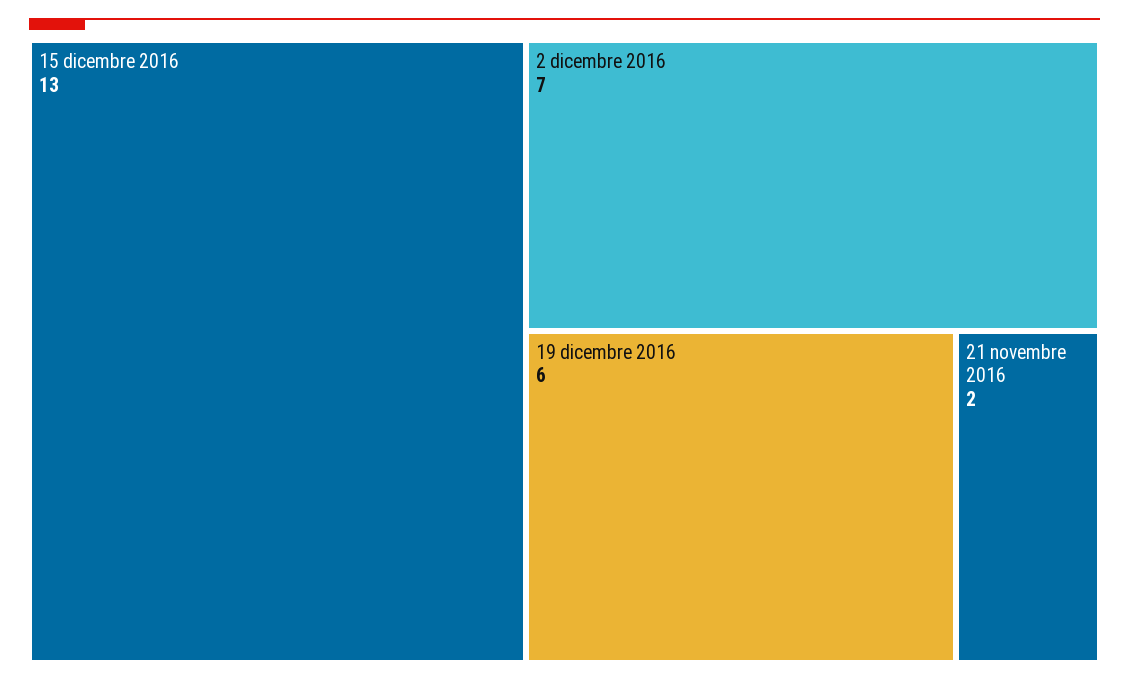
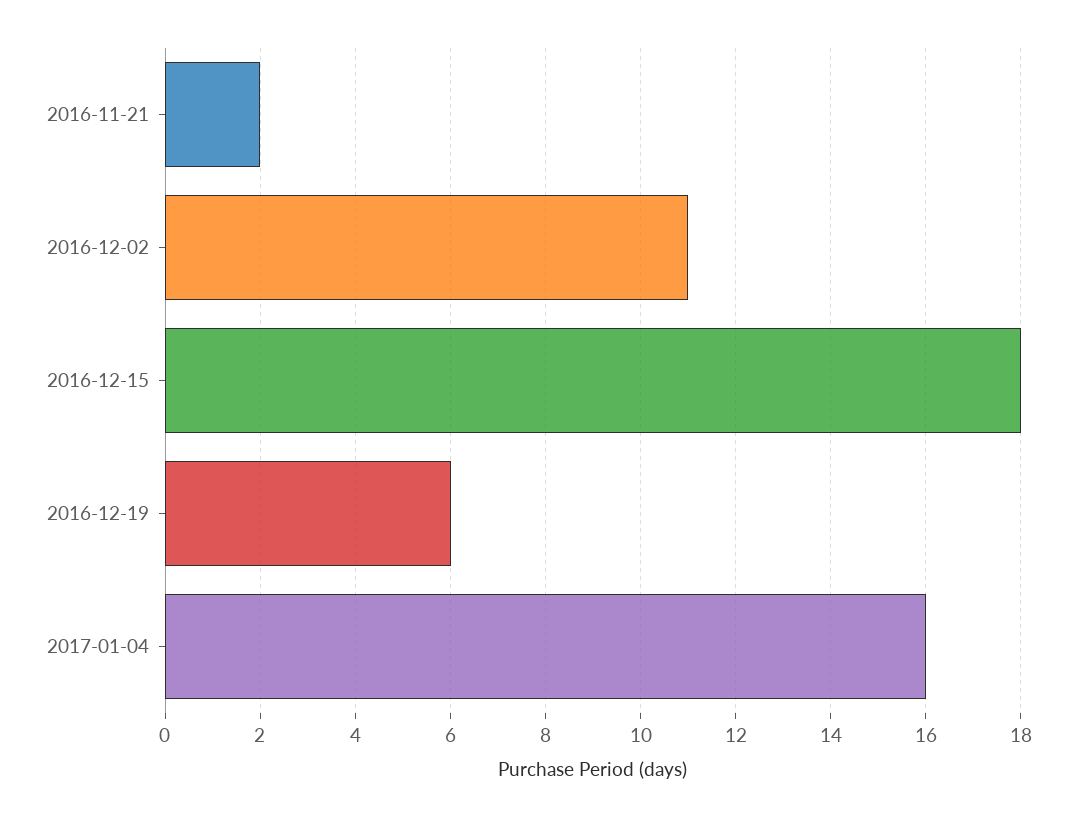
15 dicembre 2016: 13 -> 18
2 dicembre 2016: 7 -> 11
2017-01-04: none -> 16

